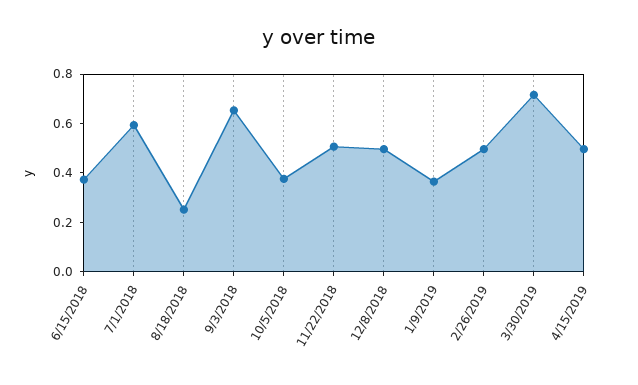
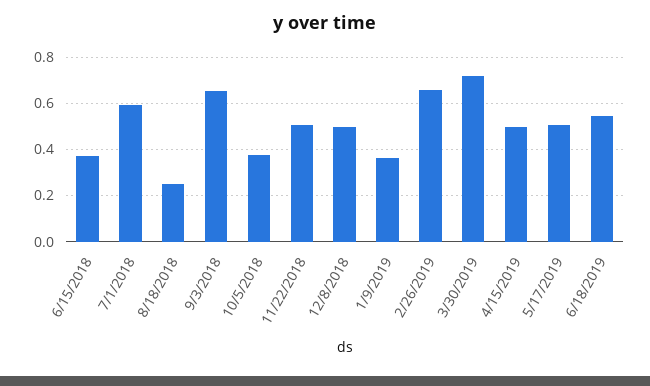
2/26/2019: 0.5 -> 0.65
5/17/2019: none -> 0.5
6/18/2019: none -> 0.55

